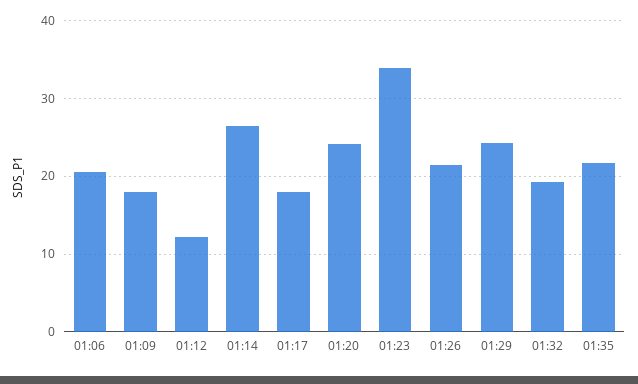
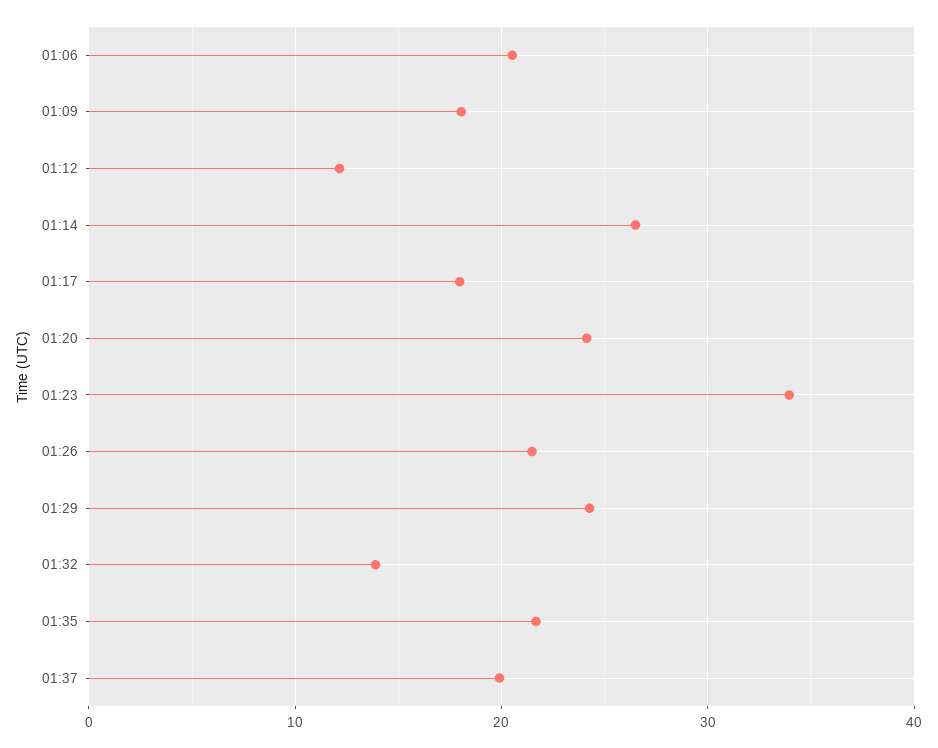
01:32: 19 -> 14
01:37: none -> 20

